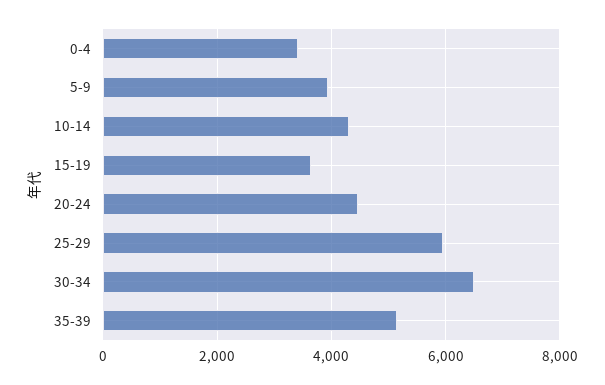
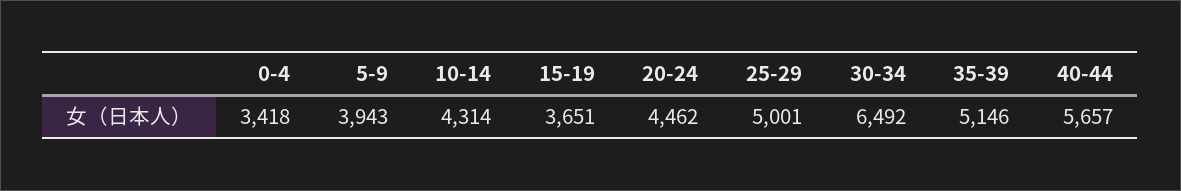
25-29: 6000 -> 5001
40-44: none -> 5657

